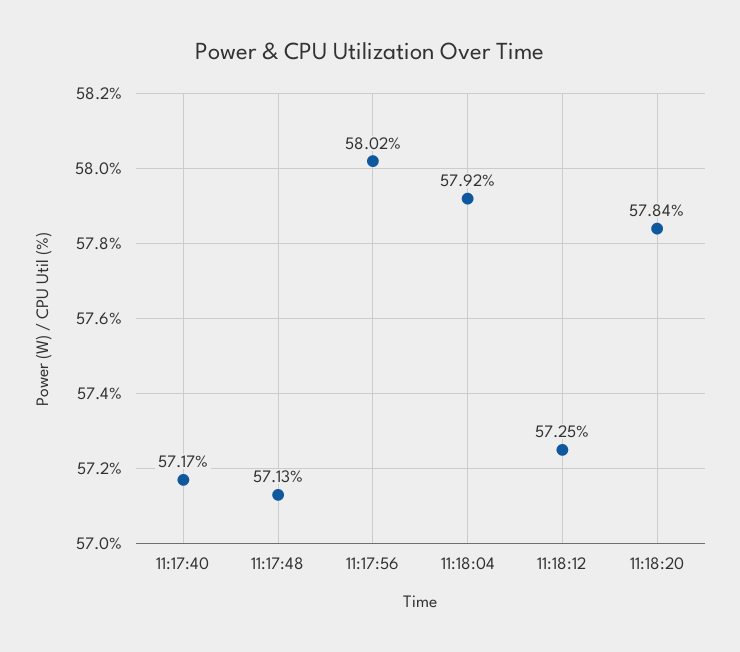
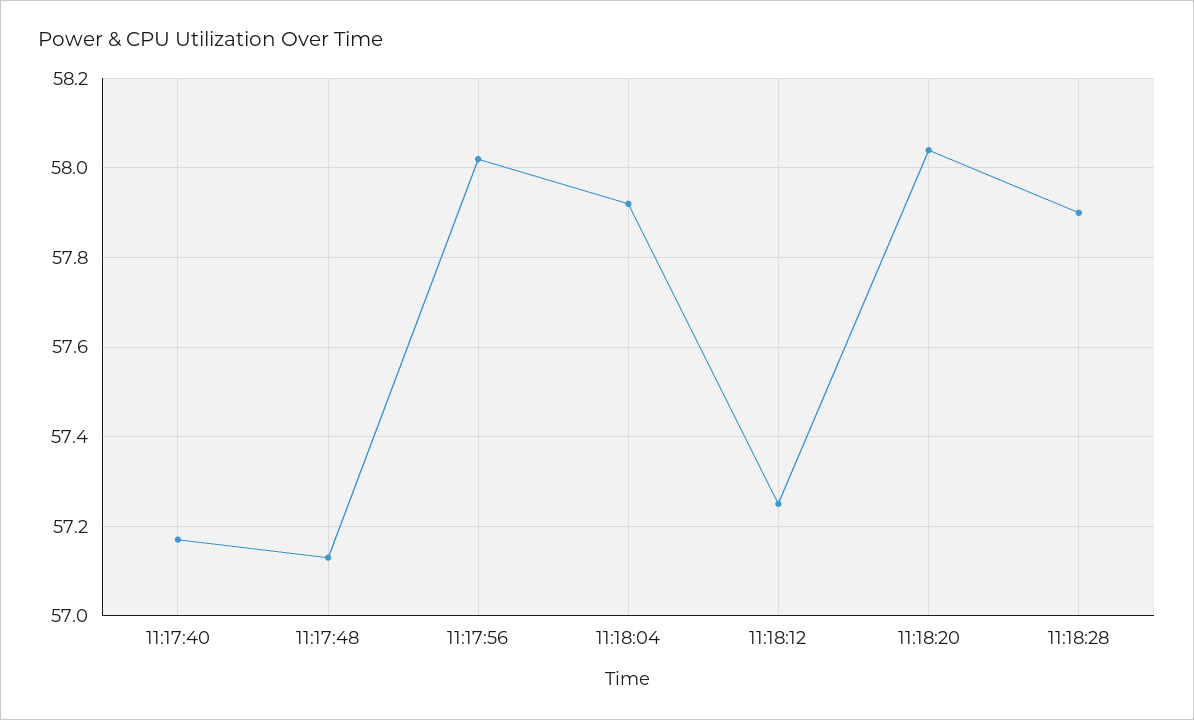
11:18:20: 57.84 -> 58.05
11:18:28: none -> 57.9

